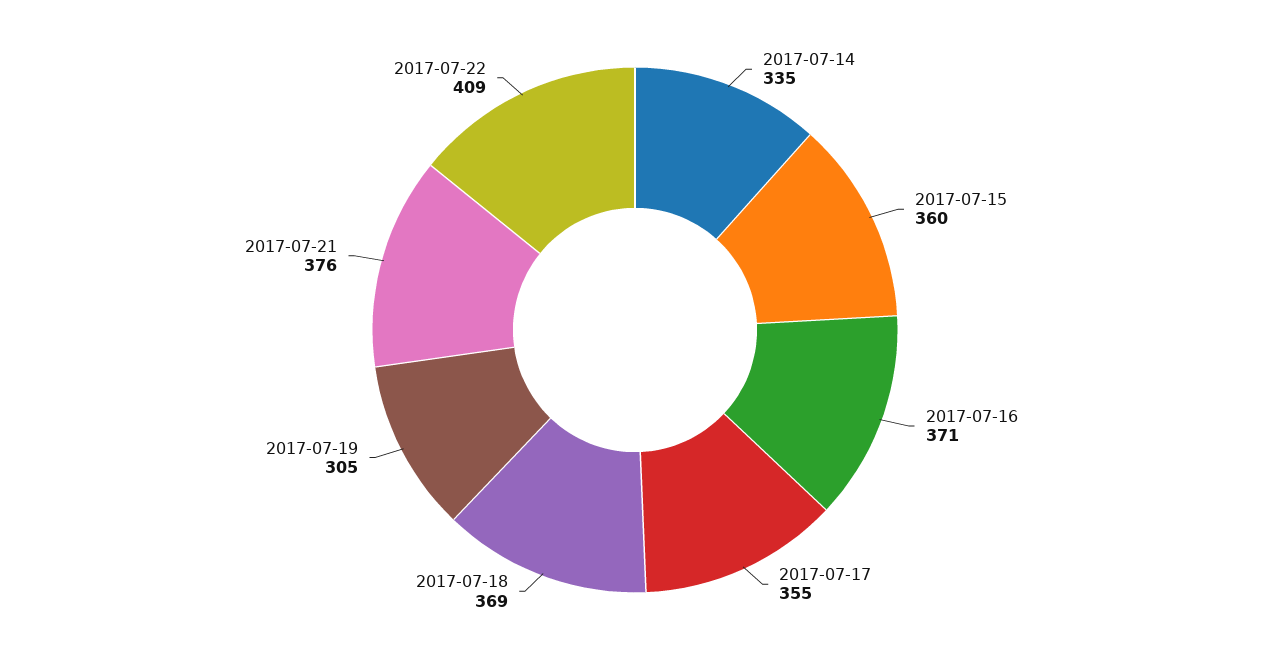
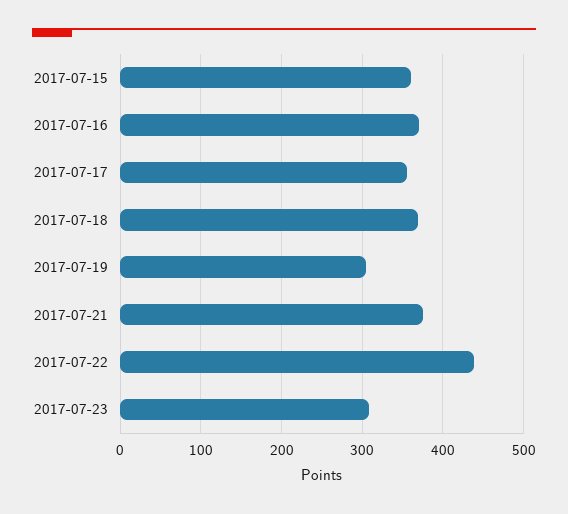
2017-07-14: 335 -> none
2017-07-22: 409 -> 440
2017-07-23: none -> 310

